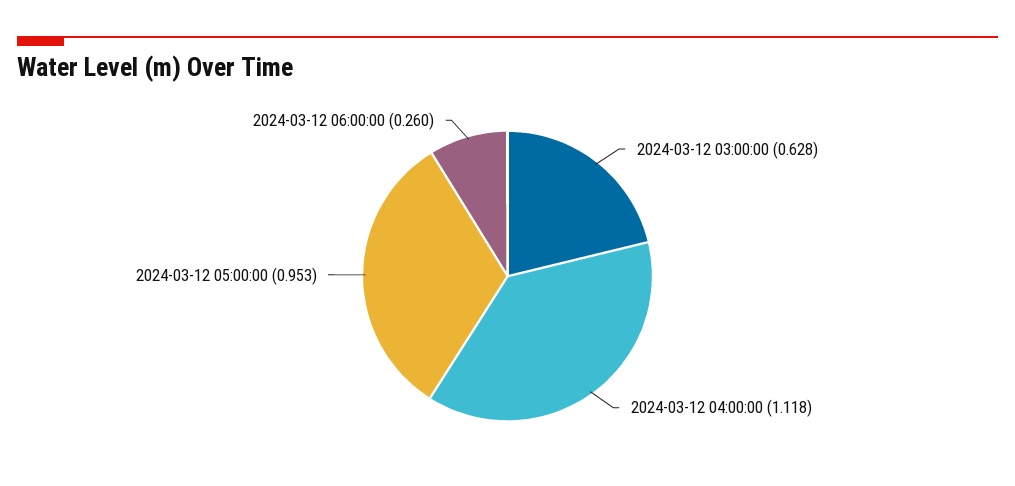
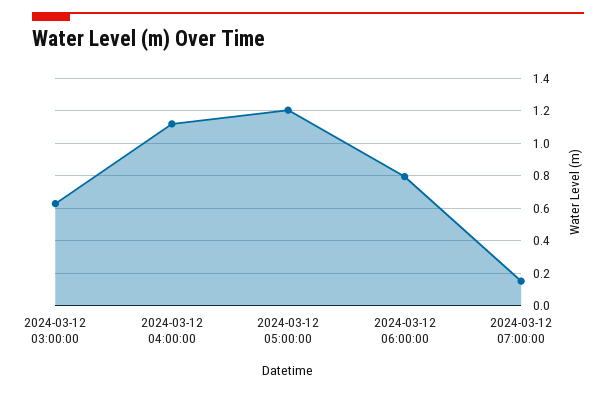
2024-03-12 05:00:00: 0.953 -> 1.2
2024-03-12 06:00:00: 0.26 -> 0.8
2024-03-12 07:00:00: none -> 0.15

